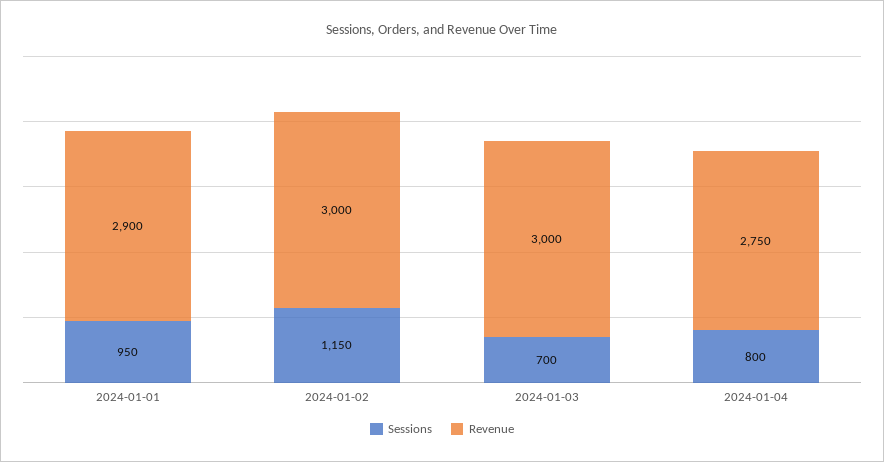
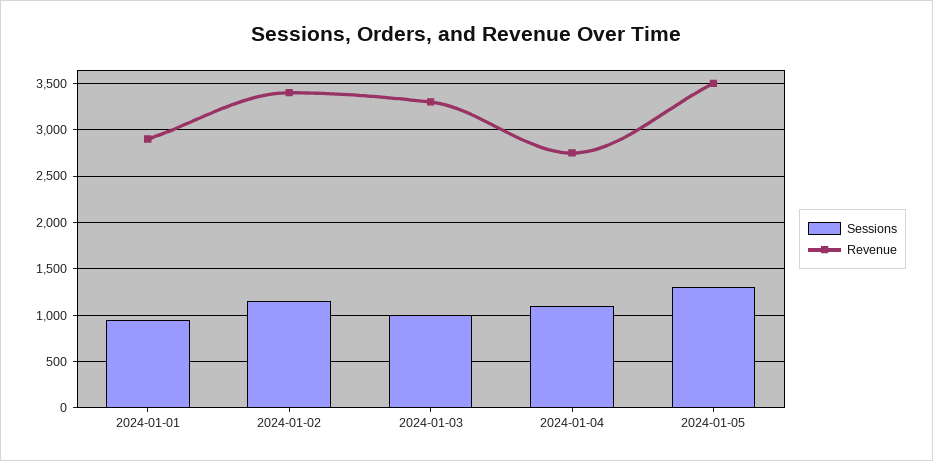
Revenue, 2024-01-02: 3000 -> 3400
Sessions, 2024-01-03: 700 -> 1000
Revenue, 2024-01-03: 3000 -> 3300
Sessions, 2024-01-04: 800 -> 1100
Sessions, 2024-01-05: none -> 1300
Revenue, 2024-01-05: none -> 3500

